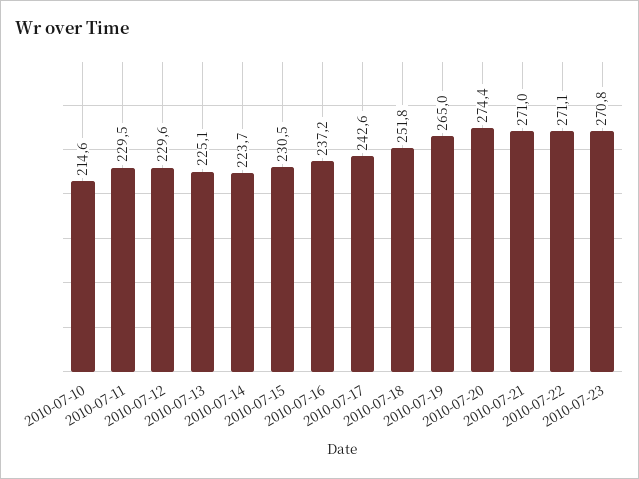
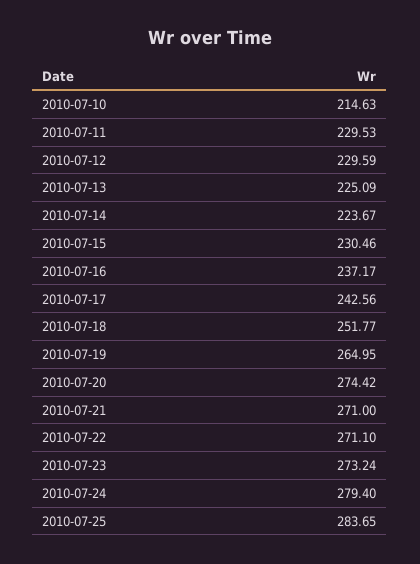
2010-07-23: 270.8 -> 273.24
2010-07-24: none -> 279.4
2010-07-25: none -> 283.65

